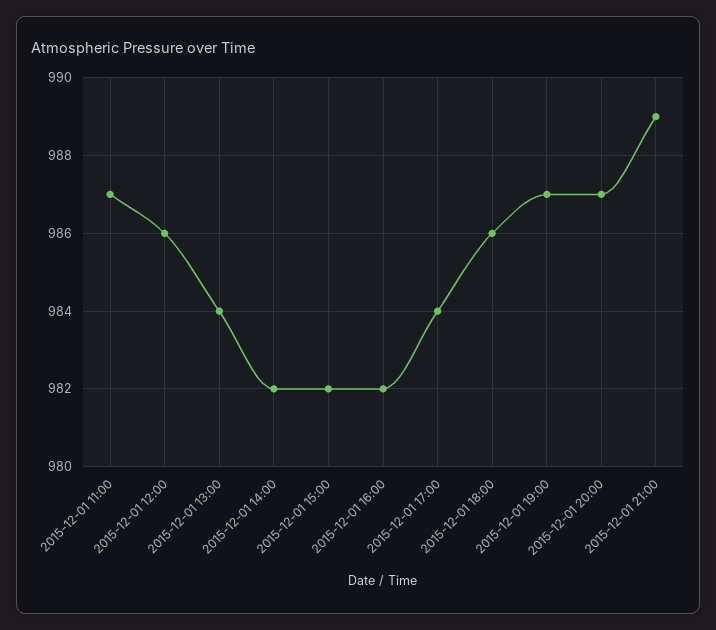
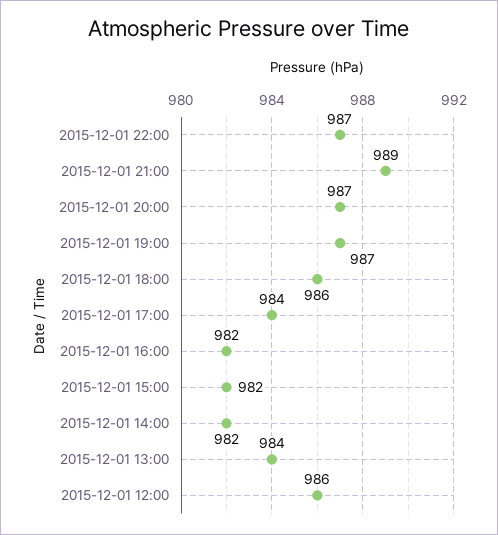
2015-12-01 11:00: 987 -> none
2015-12-01 22:00: none -> 987

